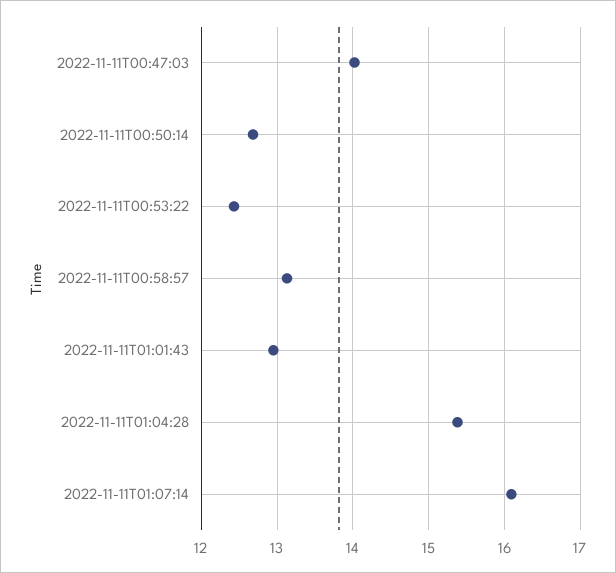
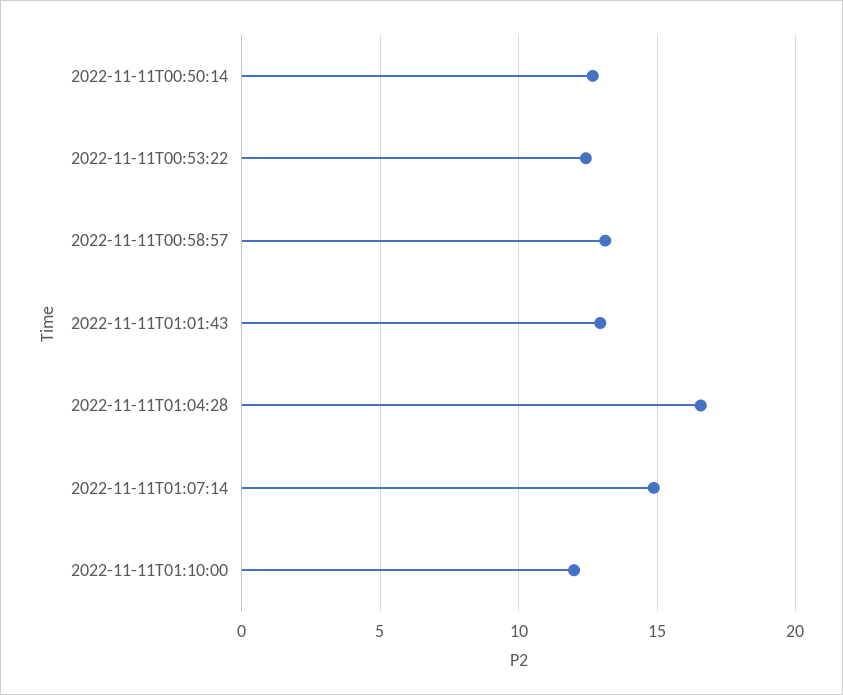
2022-11-11T00:47:03: 14 -> none
2022-11-11T01:04:28: 15.4 -> 16.5
2022-11-11T01:07:14: 16.1 -> 15
2022-11-11T01:10:00: none -> 12

